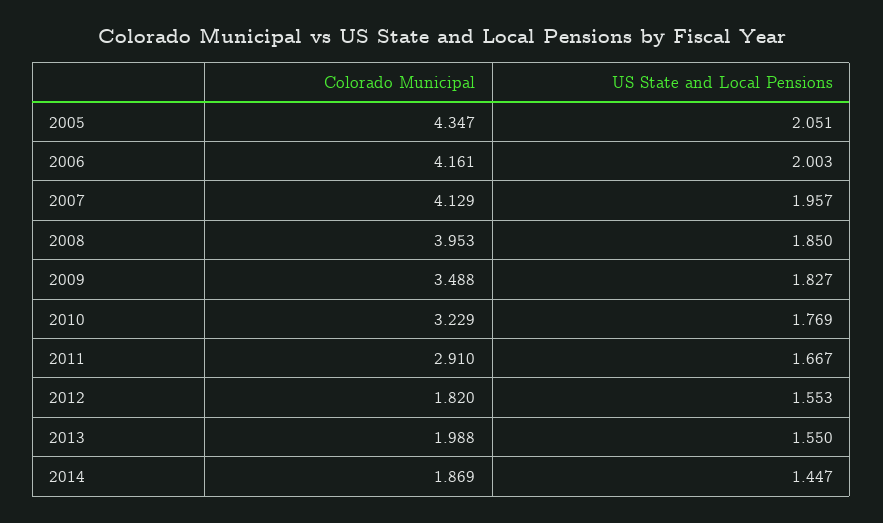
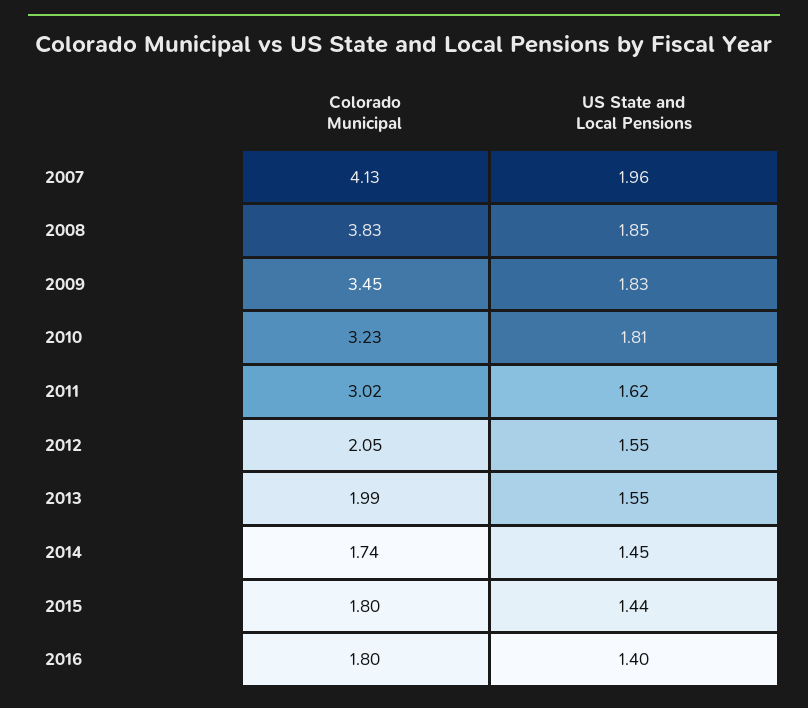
Colorado Municipal, 2005: 4.347 -> none
US State and Local Pensions, 2005: 2.051 -> none
Colorado Municipal, 2006: 4.161 -> none
US State and Local Pensions, 2006: 2.003 -> none
Colorado Municipal, 2008: 3.953 -> 3.83
Colorado Municipal, 2009: 3.488 -> 3.45
US State and Local Pensions, 2010: 1.769 -> 1.81
Colorado Municipal, 2011: 2.91 -> 3.02
US State and Local Pensions, 2011: 1.667 -> 1.62
Colorado Municipal, 2012: 1.82 -> 2.05
Colorado Municipal, 2014: 1.869 -> 1.74
Colorado Municipal, 2015: none -> 1.8
US State and Local Pensions, 2015: none -> 1.44
Colorado Municipal, 2016: none -> 1.8
US State and Local Pensions, 2016: none -> 1.4

